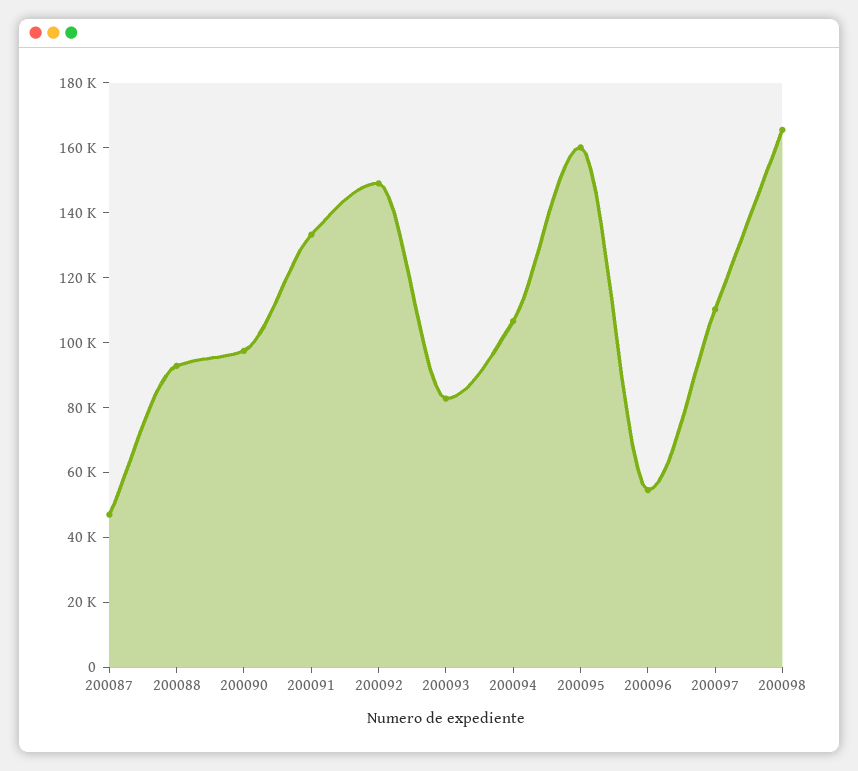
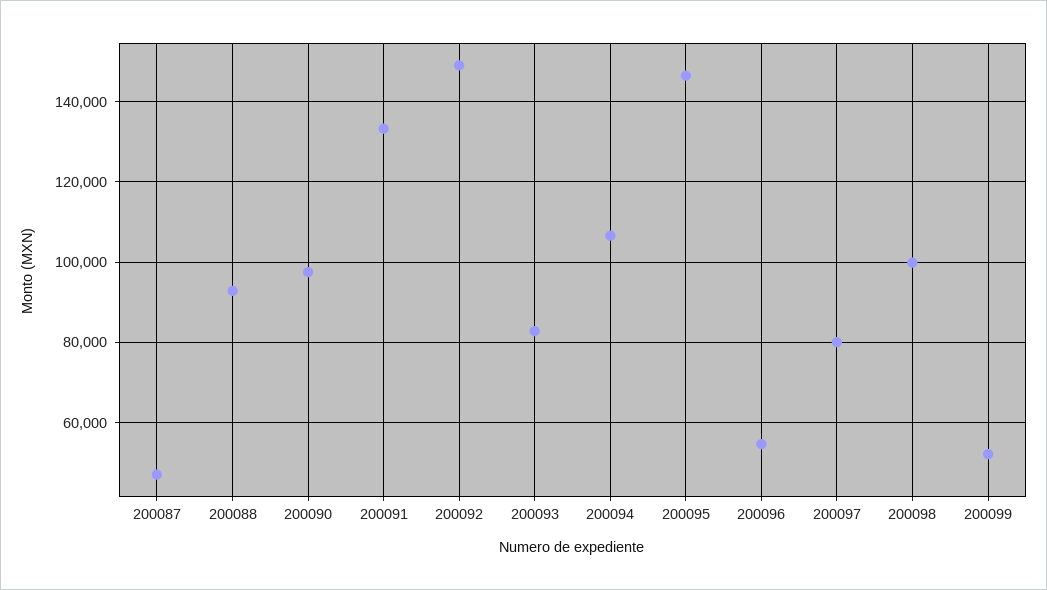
200095: 160000 -> 146000
200097: 110000 -> 80000
200098: 165000 -> 100000
200099: none -> 52000

